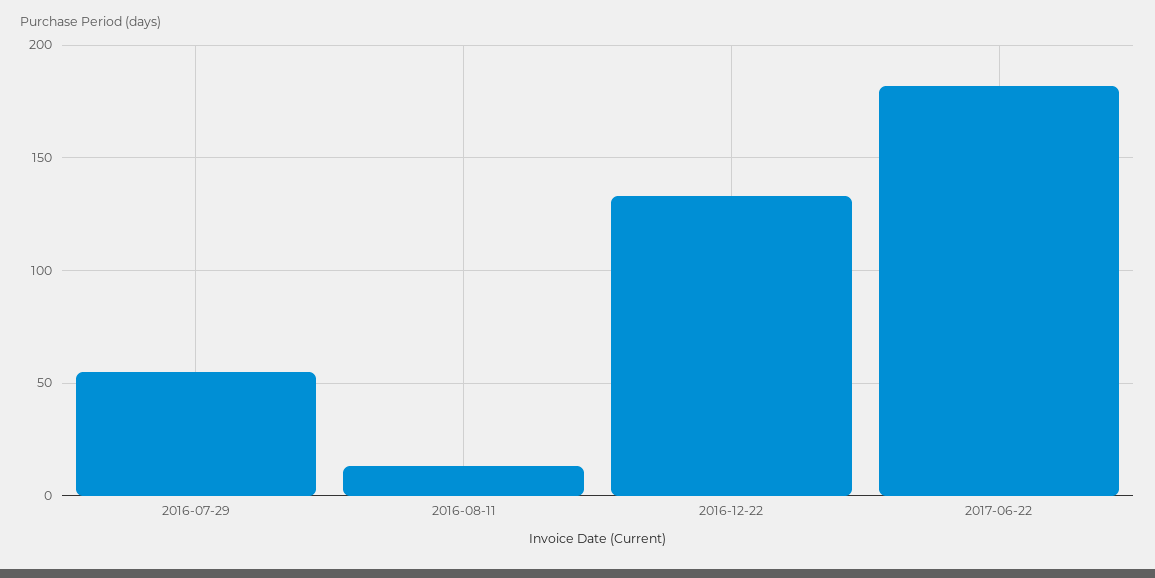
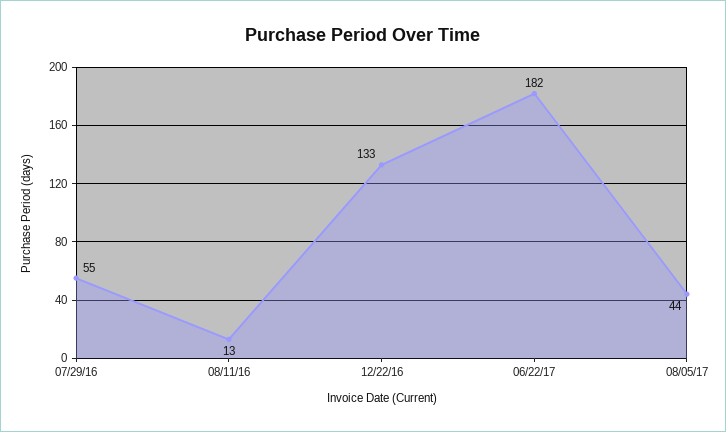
08/05/17: none -> 44

